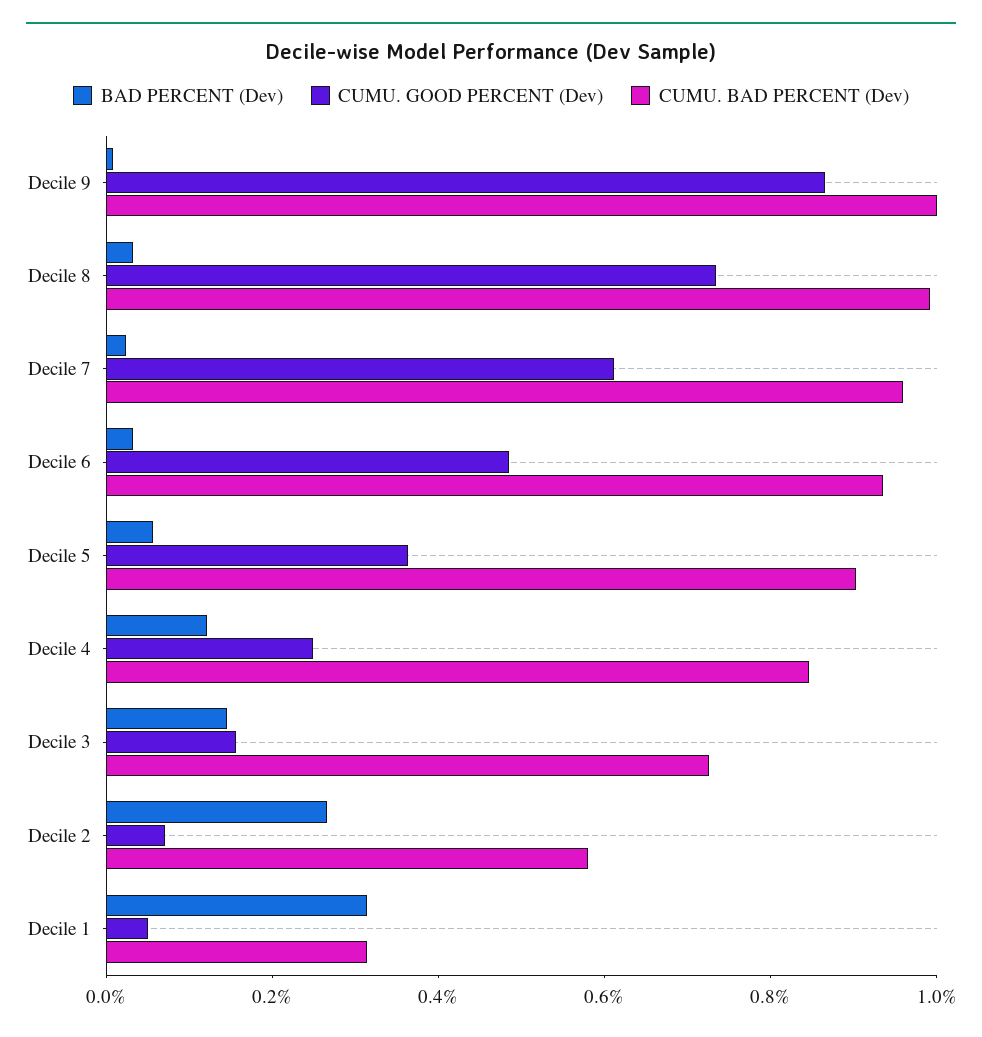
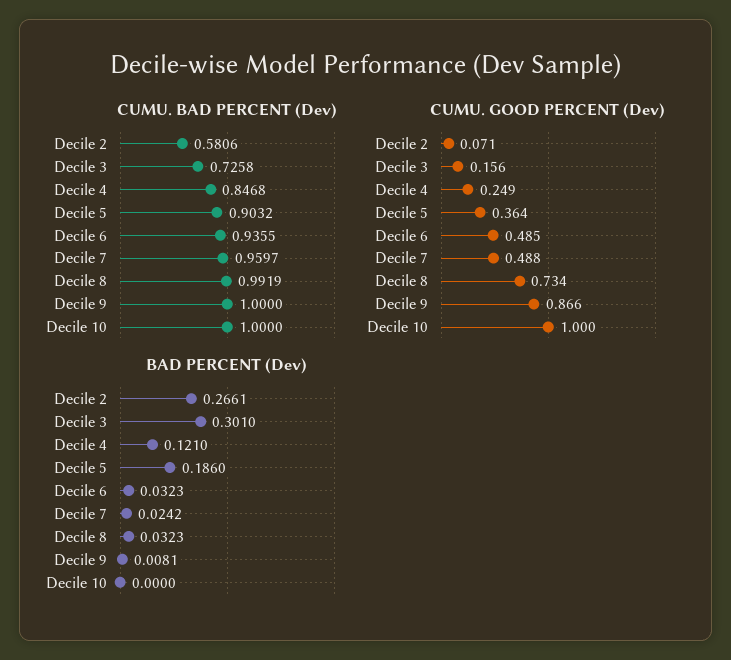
CUMU. GOOD PERCENT (Dev), Decile 7: 0.6 -> 0.488
BAD PERCENT (Dev), Decile 5: 0.05 -> 0.186
BAD PERCENT (Dev), Decile 3: 0.15 -> 0.301
BAD PERCENT (Dev), Decile 1: 0.3 -> none
CUMU. GOOD PERCENT (Dev), Decile 1: 0.05 -> none
CUMU. BAD PERCENT (Dev), Decile 1: 0.3 -> none
CUMU. BAD PERCENT (Dev), Decile 10: none -> 1
CUMU. GOOD PERCENT (Dev), Decile 10: none -> 1
BAD PERCENT (Dev), Decile 10: none -> 0

